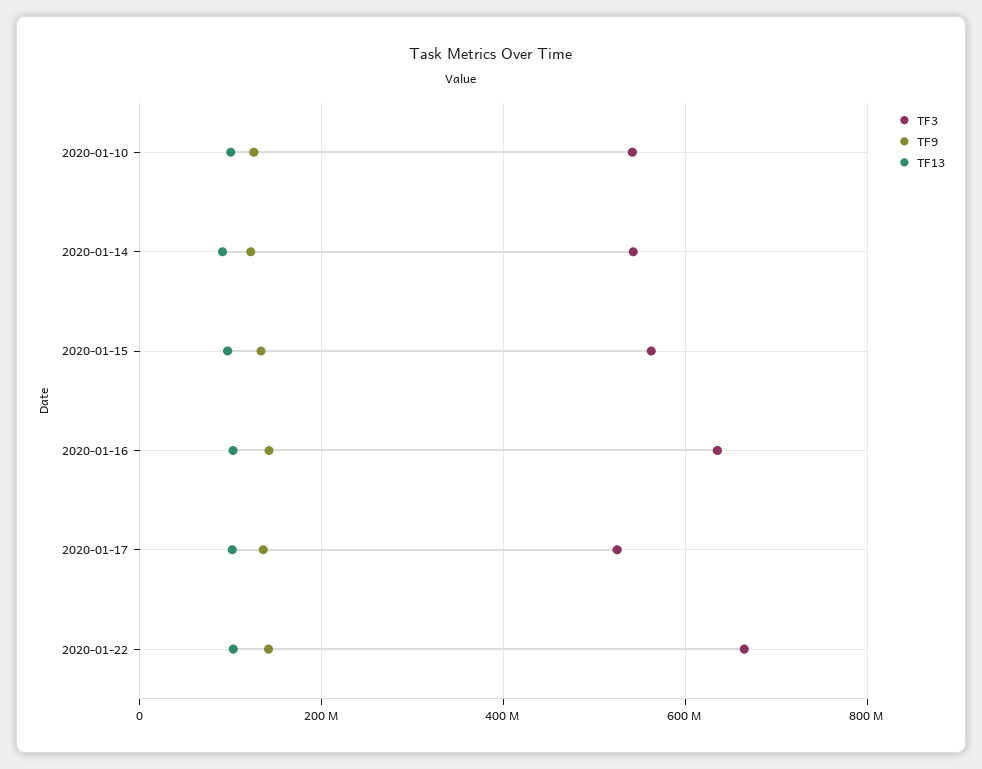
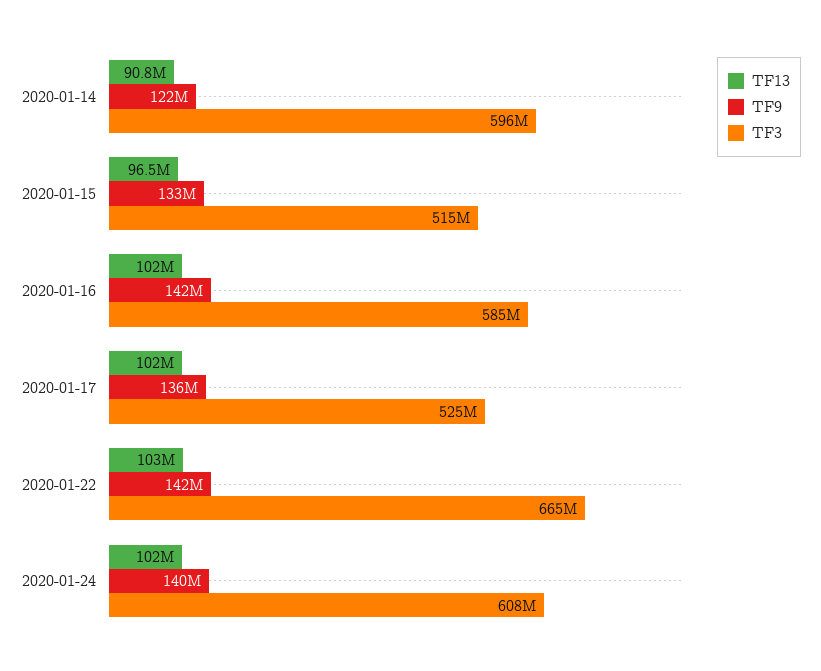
TF3, 2020-01-10: 540000000 -> none
TF9, 2020-01-10: 120000000 -> none
TF13, 2020-01-10: 100000000 -> none
TF3, 2020-01-14: 540000000 -> 596000000
TF3, 2020-01-15: 560000000 -> 515000000
TF3, 2020-01-16: 640000000 -> 585000000
TF13, 2020-01-24: none -> 102000000
TF9, 2020-01-24: none -> 140000000
TF3, 2020-01-24: none -> 608000000

